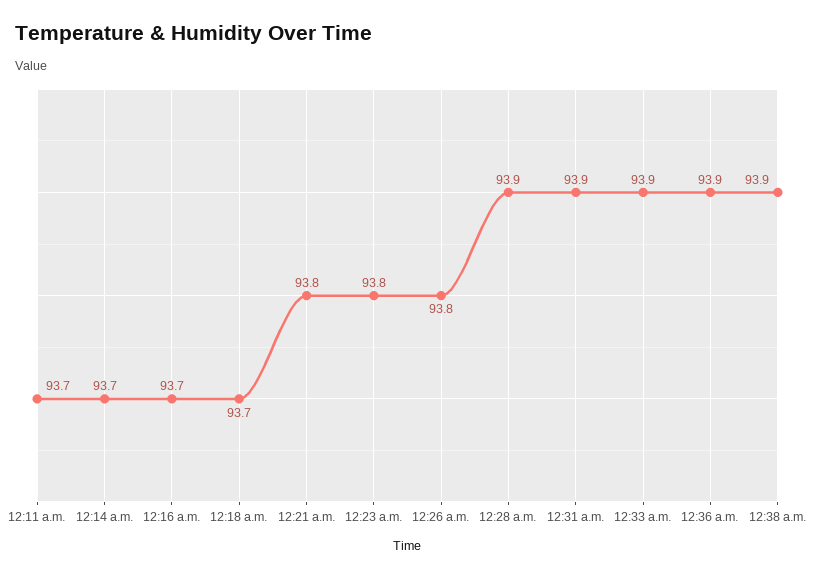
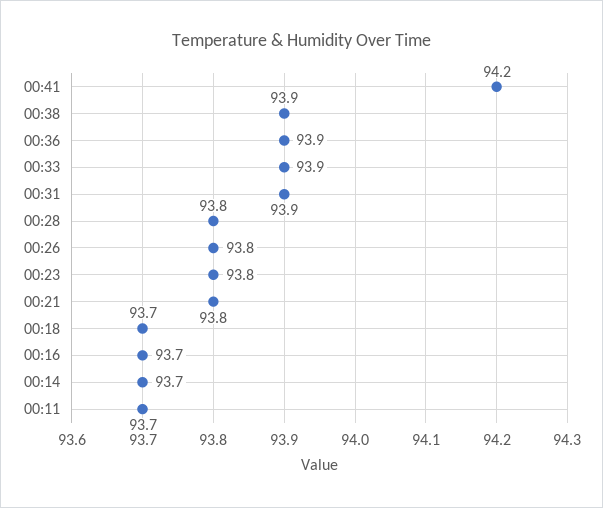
12:28 a.m.: 93.9 -> 93.8
00:41: none -> 94.2

